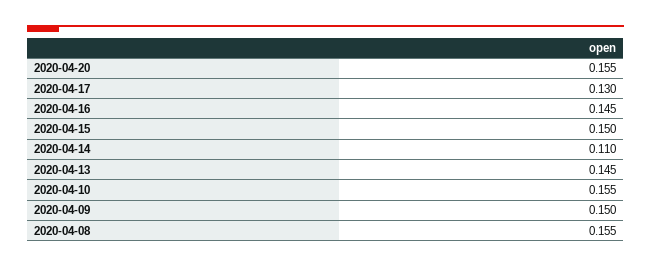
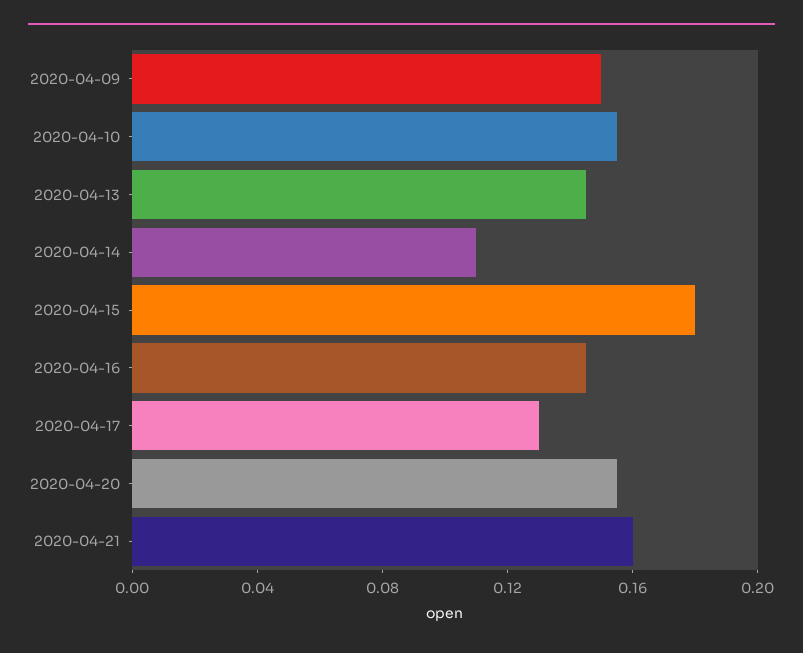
2020-04-15: 0.15 -> 0.18
2020-04-08: 0.155 -> none
2020-04-21: none -> 0.16

